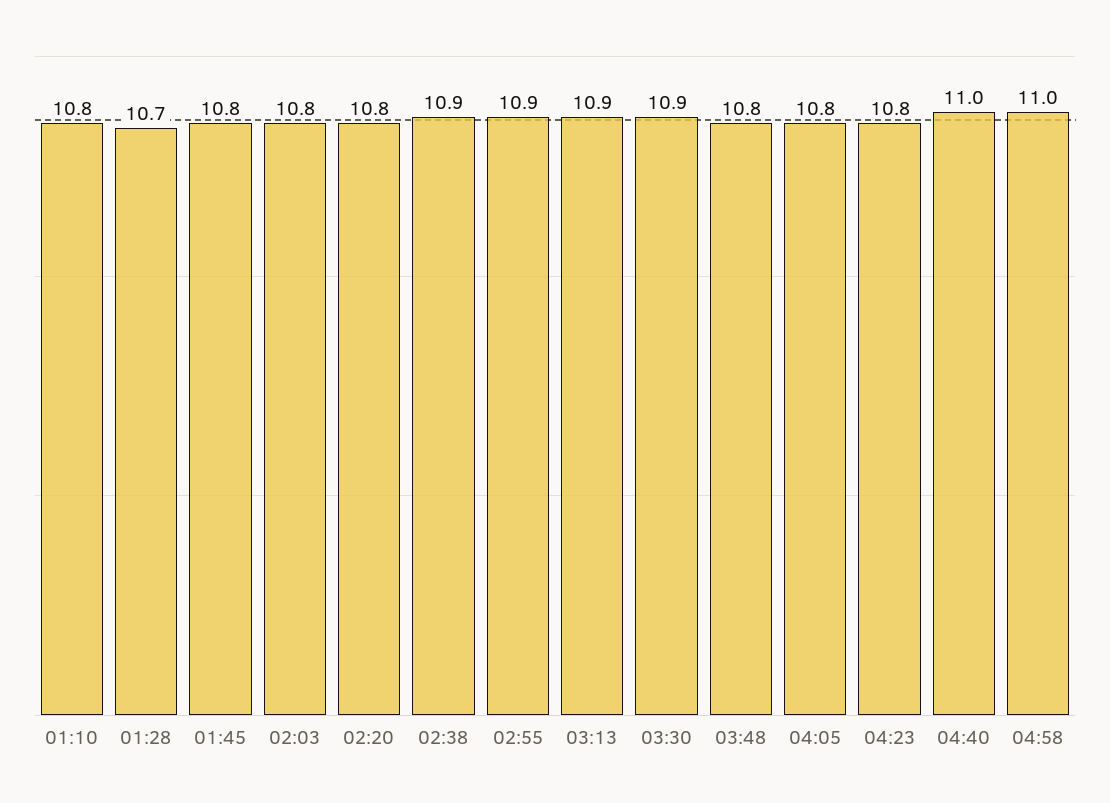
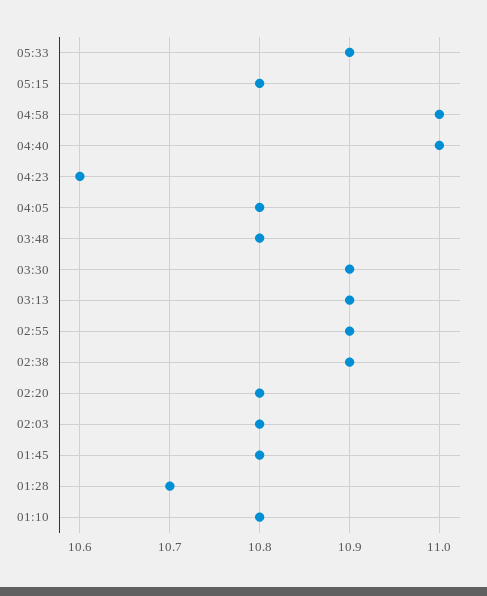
04:23: 10.8 -> 10.6
05:33: none -> 10.9
05:15: none -> 10.8

